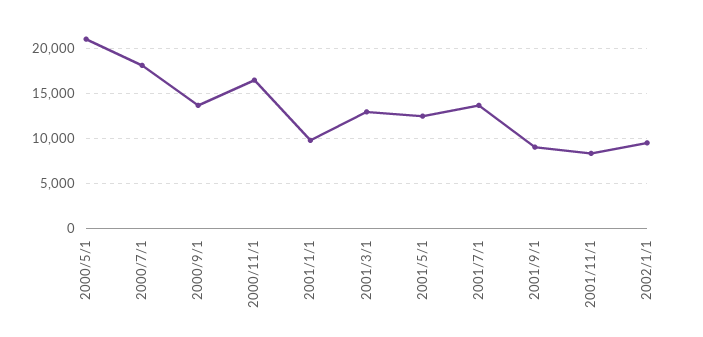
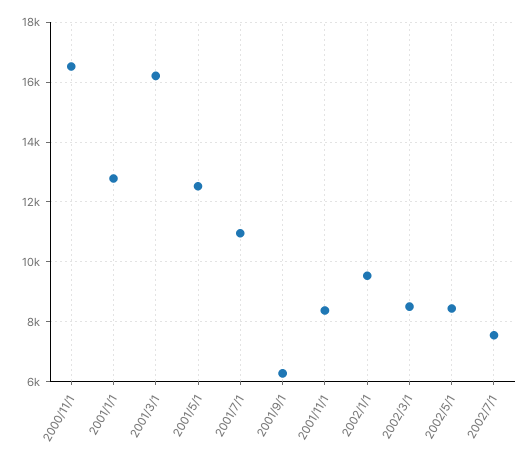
2000/5/1: 21000 -> none
2000/7/1: 18000 -> none
2000/9/1: 14000 -> none
2001/1/1: 10000 -> 12750
2001/3/1: 13000 -> 16250
2001/7/1: 14000 -> 11000
2001/9/1: 9000 -> 6250
2002/3/1: none -> 8500
2002/5/1: none -> 8500
2002/7/1: none -> 7500

